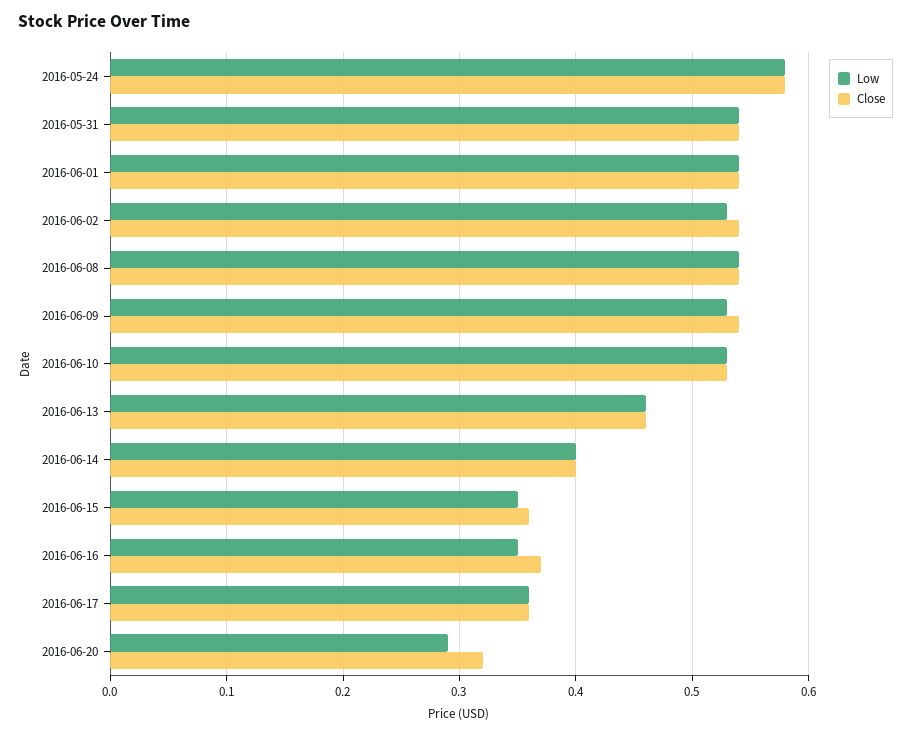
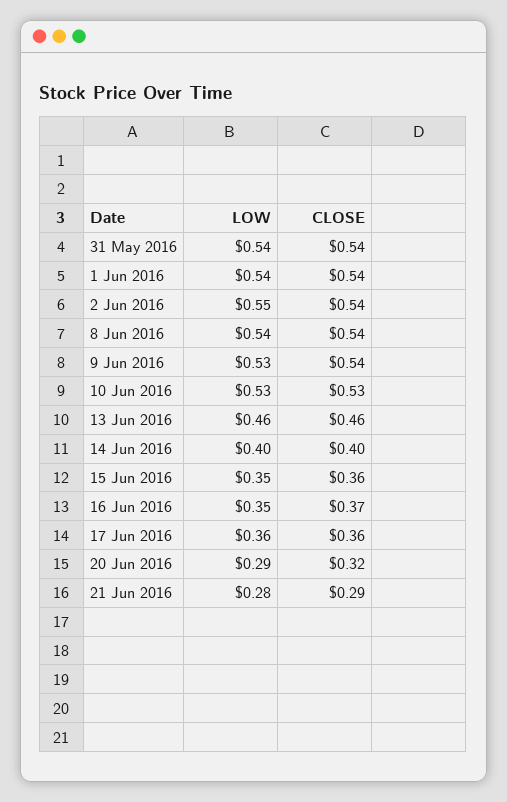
Low, 2016-05-24: 0.58 -> none
Close, 2016-05-24: 0.58 -> none
Low, 2016-06-02: 0.53 -> 0.55
Low, 21 Jun 2016: none -> 0.28
Close, 21 Jun 2016: none -> 0.29

